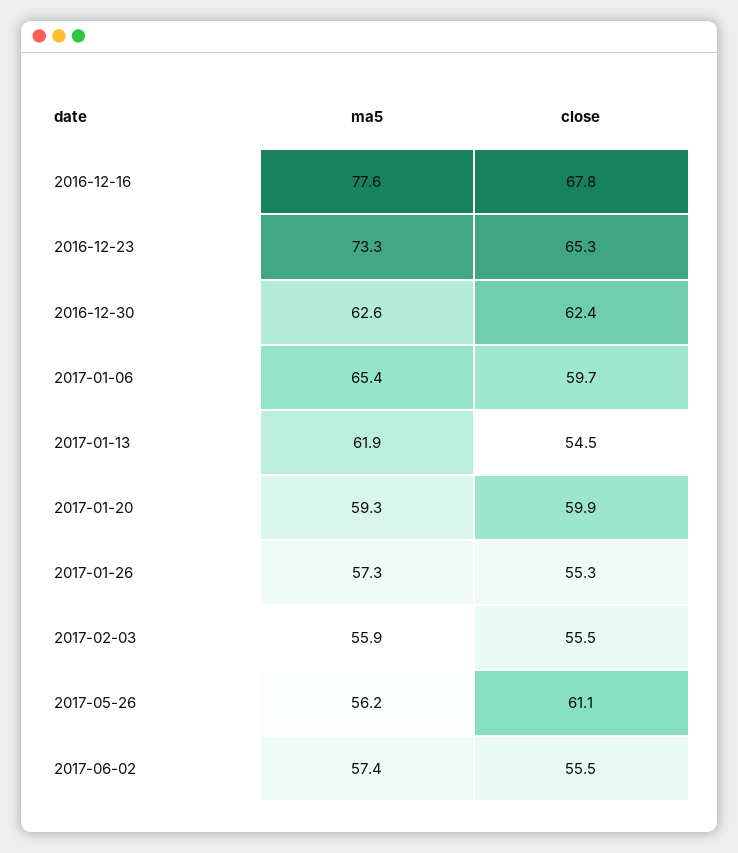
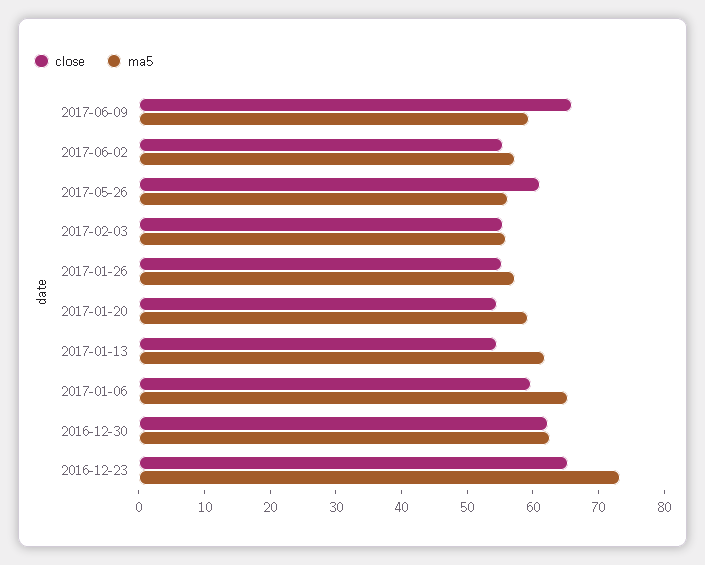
ma5, 2016-12-16: 77.6 -> none
close, 2016-12-16: 67.8 -> none
close, 2017-01-20: 59.9 -> 54
close, 2017-06-09: none -> 66
ma5, 2017-06-09: none -> 60

